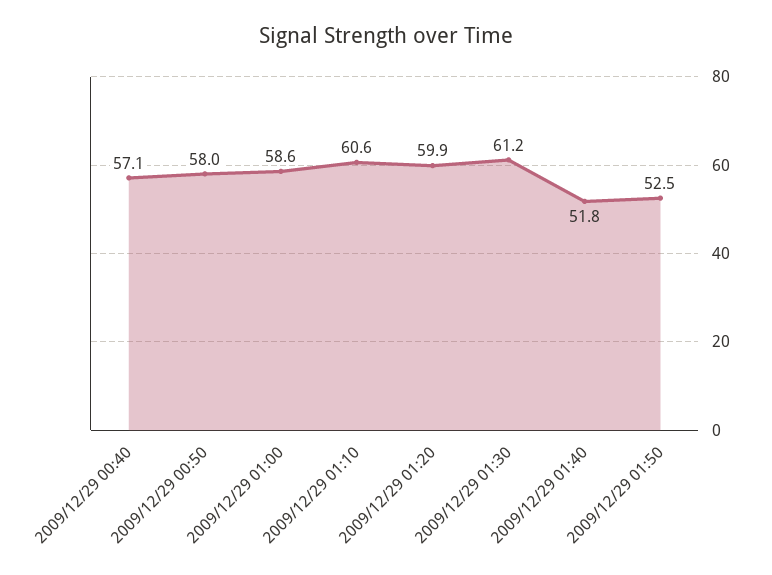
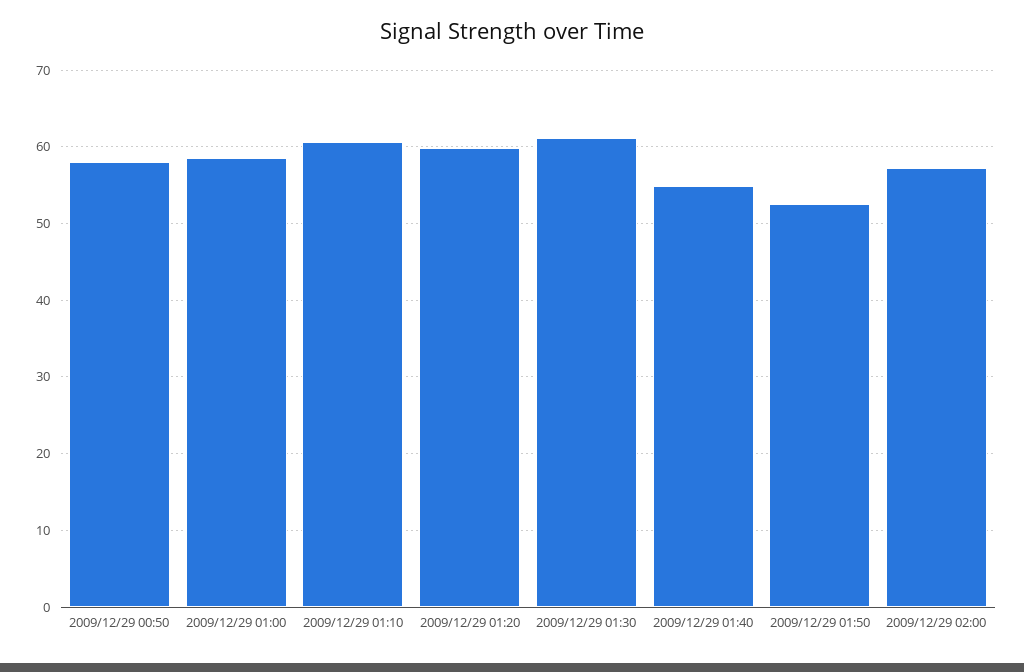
2009/12/29 00:40: 57.1 -> none
2009/12/29 01:40: 51.8 -> 55
2009/12/29 02:00: none -> 57

